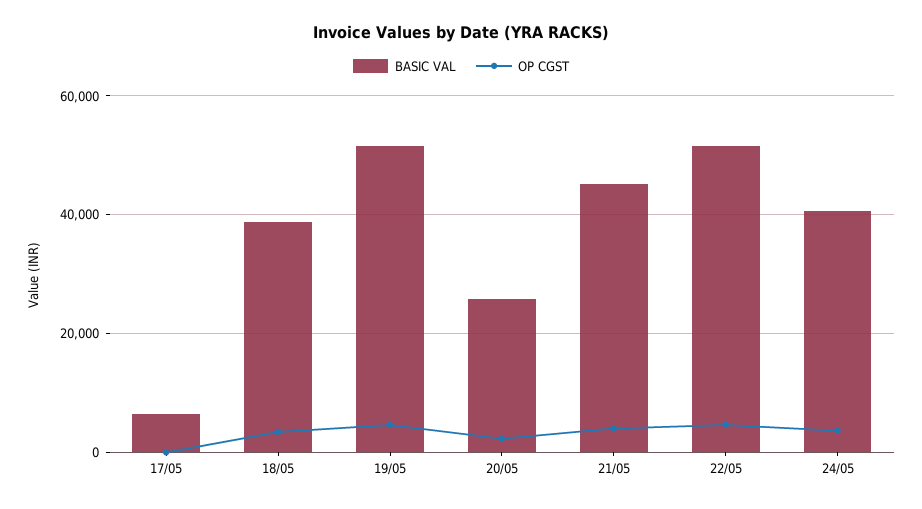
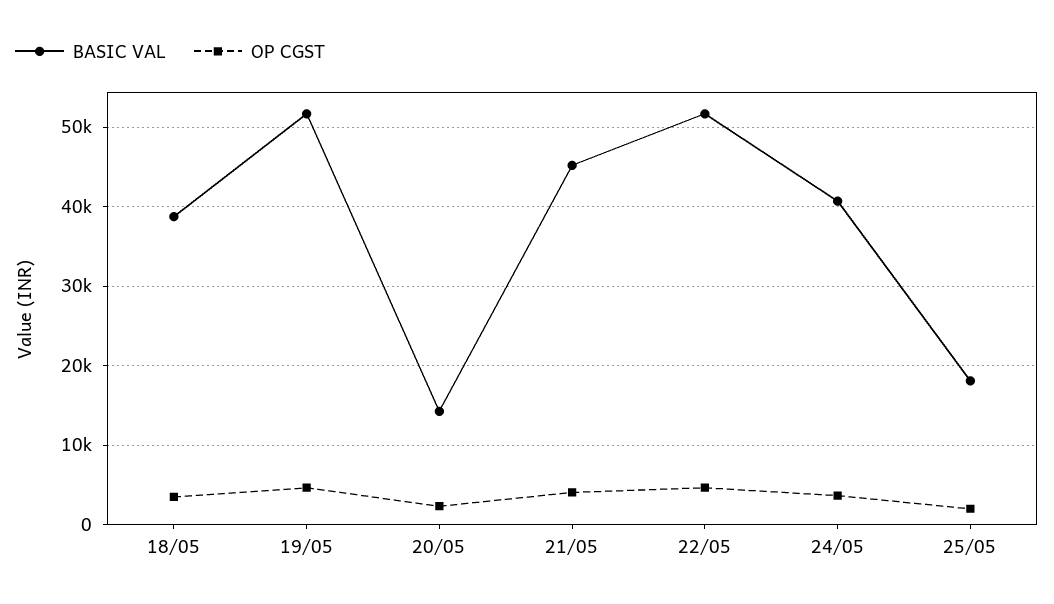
BASIC VAL, 17/05: 6000 -> none
OP CGST, 17/05: 0 -> none
BASIC VAL, 20/05: 26000 -> 14000
BASIC VAL, 25/05: none -> 18000
OP CGST, 25/05: none -> 2000

